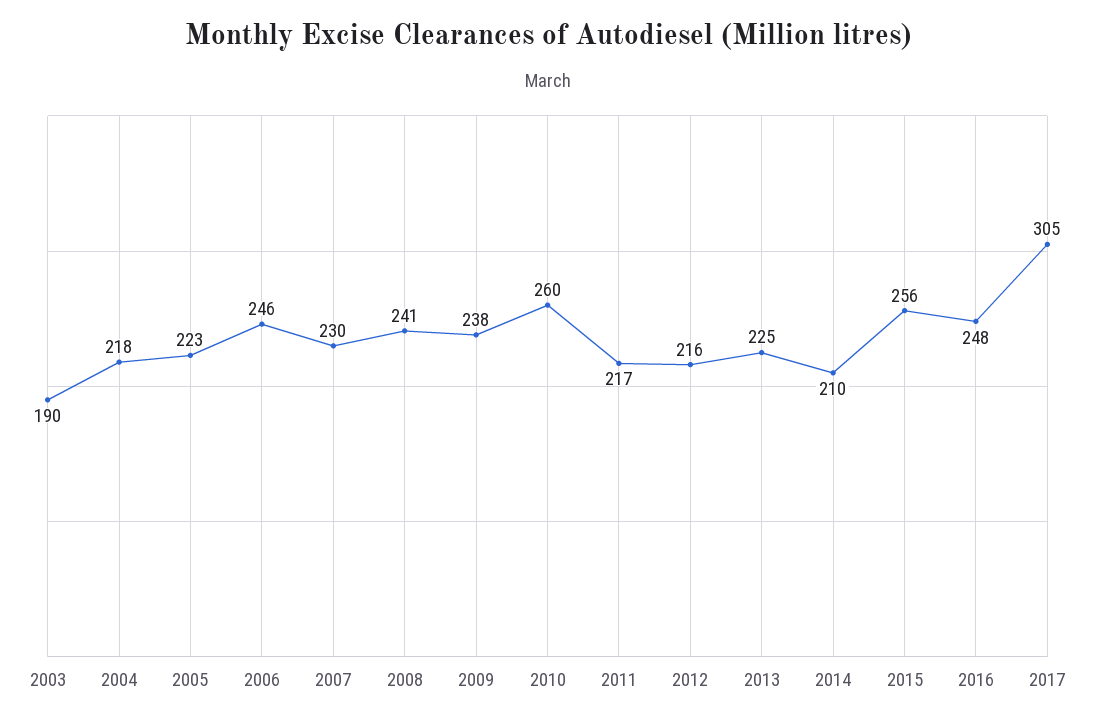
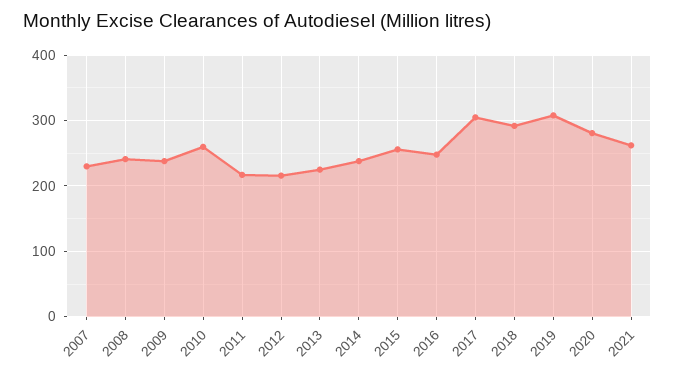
2003: 190 -> none
2004: 218 -> none
2005: 223 -> none
2006: 246 -> none
2014: 210 -> 240
2018: none -> 290
2019: none -> 310
2020: none -> 280
2021: none -> 260

